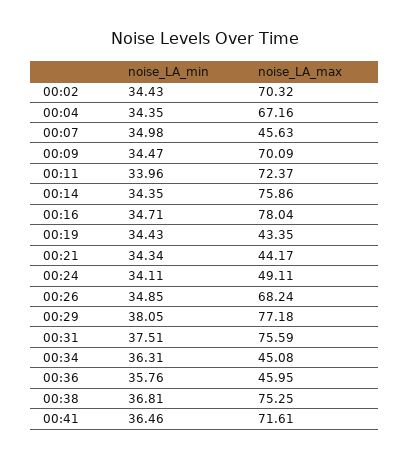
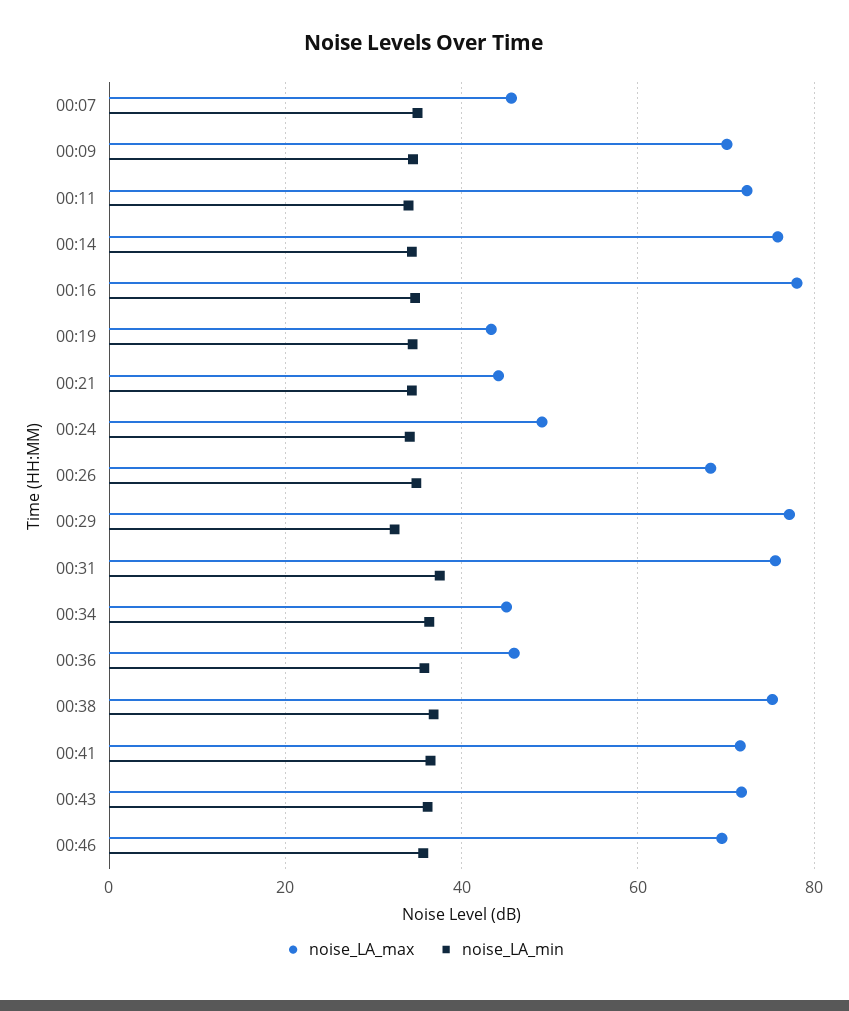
noise_LA_min, 00:02: 34.43 -> none
noise_LA_max, 00:02: 70.32 -> none
noise_LA_min, 00:04: 34.35 -> none
noise_LA_max, 00:04: 67.16 -> none
noise_LA_min, 00:29: 38.05 -> 32
noise_LA_max, 00:43: none -> 72
noise_LA_min, 00:43: none -> 36
noise_LA_max, 00:46: none -> 70
noise_LA_min, 00:46: none -> 36

